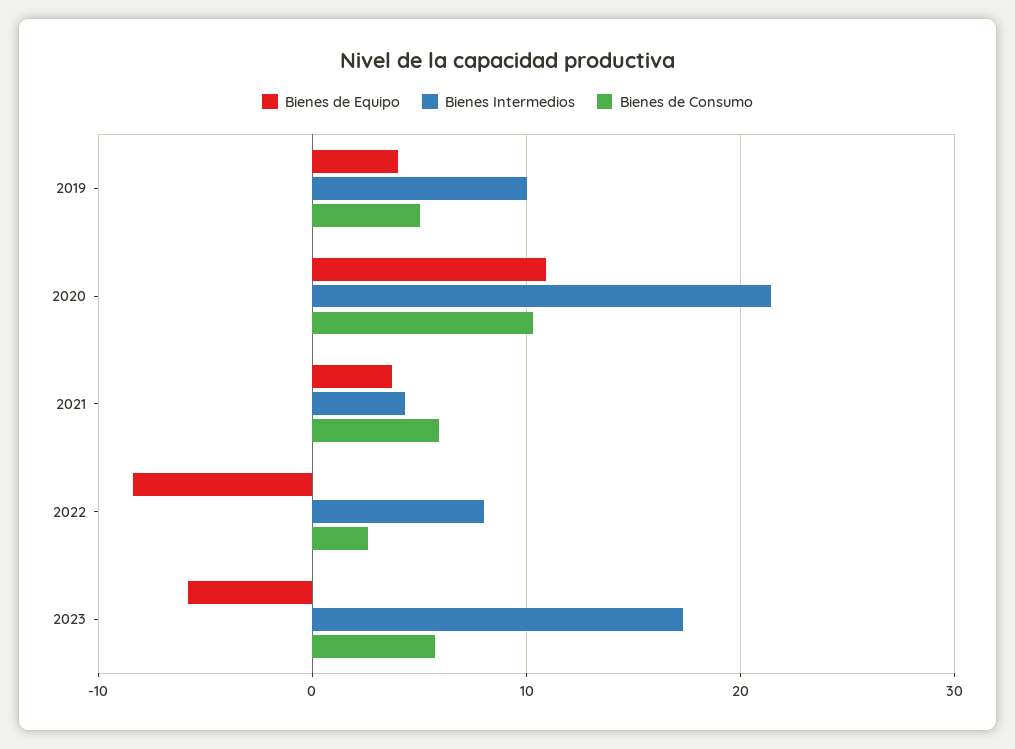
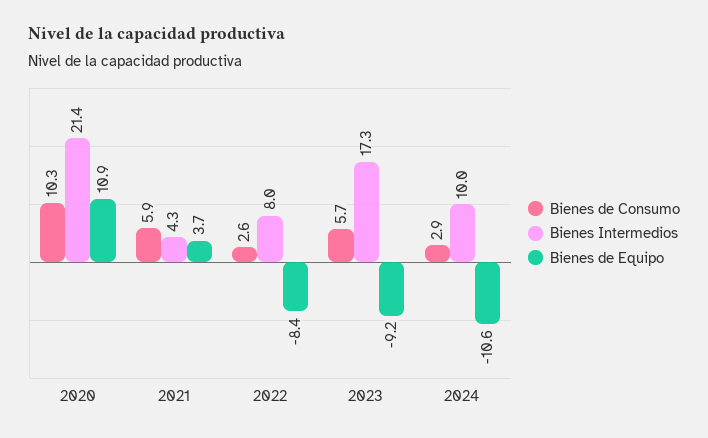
Bienes de Equipo, 2019: 4 -> none
Bienes Intermedios, 2019: 10 -> none
Bienes de Consumo, 2019: 5 -> none
Bienes de Equipo, 2023: -6 -> -9.2
Bienes de Consumo, 2024: none -> 2.9
Bienes Intermedios, 2024: none -> 10
Bienes de Equipo, 2024: none -> -10.6

